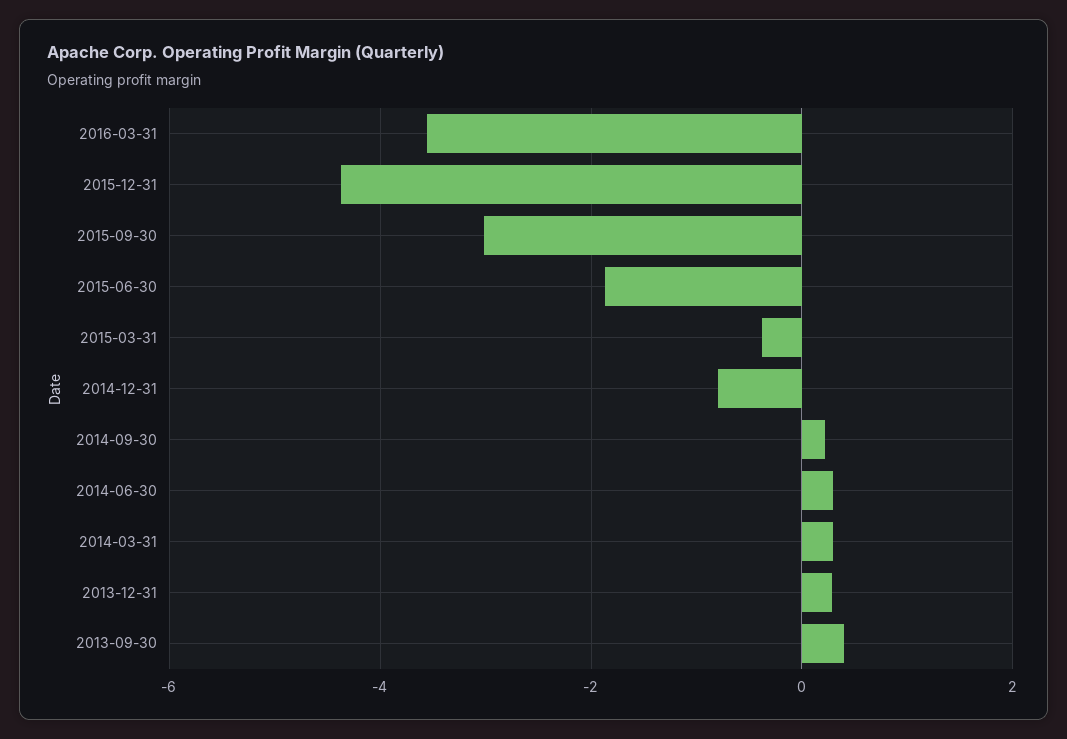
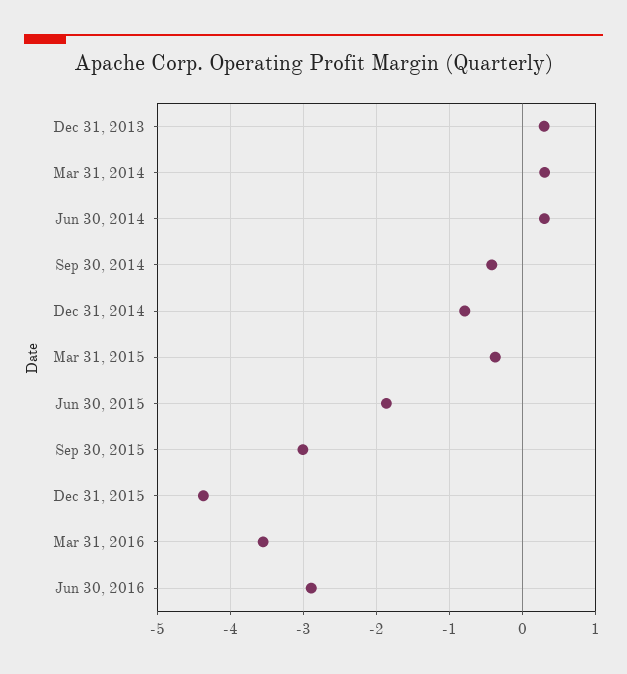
2014-09-30: 0.2 -> -0.4
2013-09-30: 0.4 -> none
Jun 30, 2016: none -> -2.9

